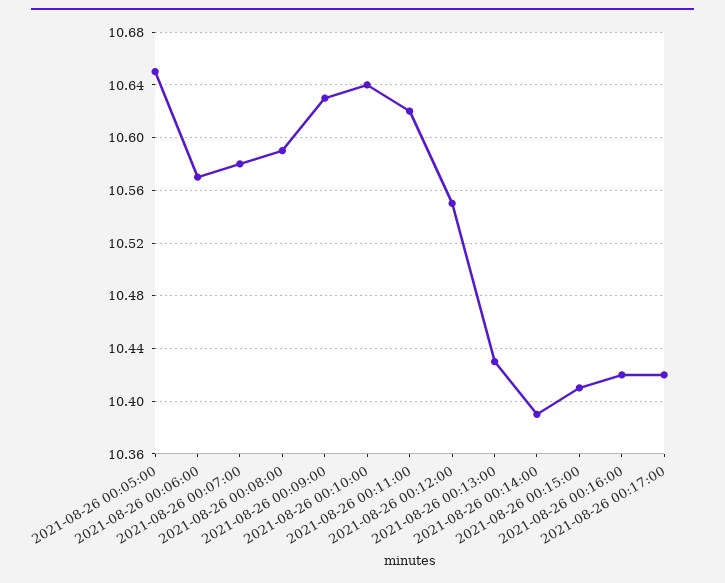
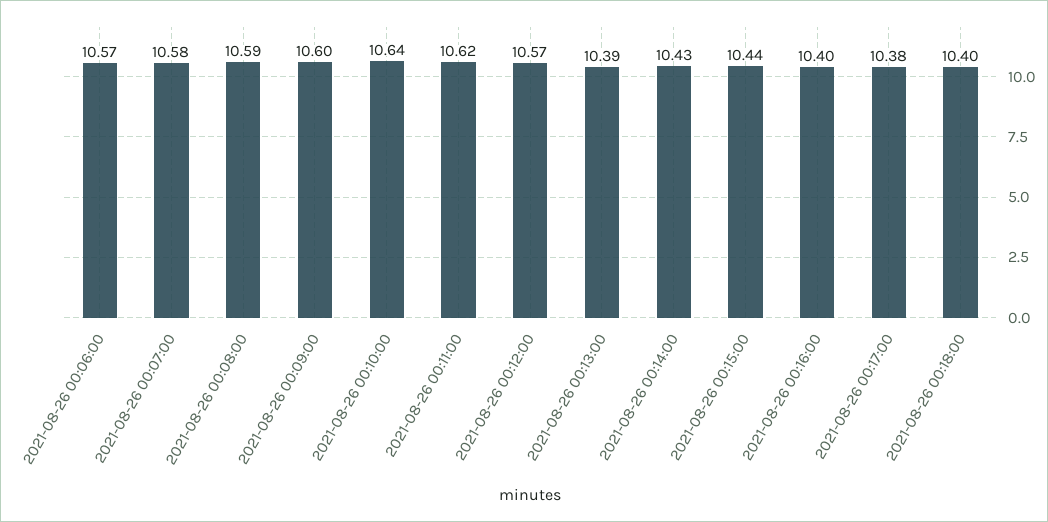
2021-08-26 00:05:00: 10.65 -> none
2021-08-26 00:09:00: 10.63 -> 10.6
2021-08-26 00:12:00: 10.55 -> 10.57
2021-08-26 00:13:00: 10.43 -> 10.39
2021-08-26 00:14:00: 10.39 -> 10.43
2021-08-26 00:15:00: 10.41 -> 10.44
2021-08-26 00:16:00: 10.42 -> 10.4
2021-08-26 00:17:00: 10.42 -> 10.38
2021-08-26 00:18:00: none -> 10.4

